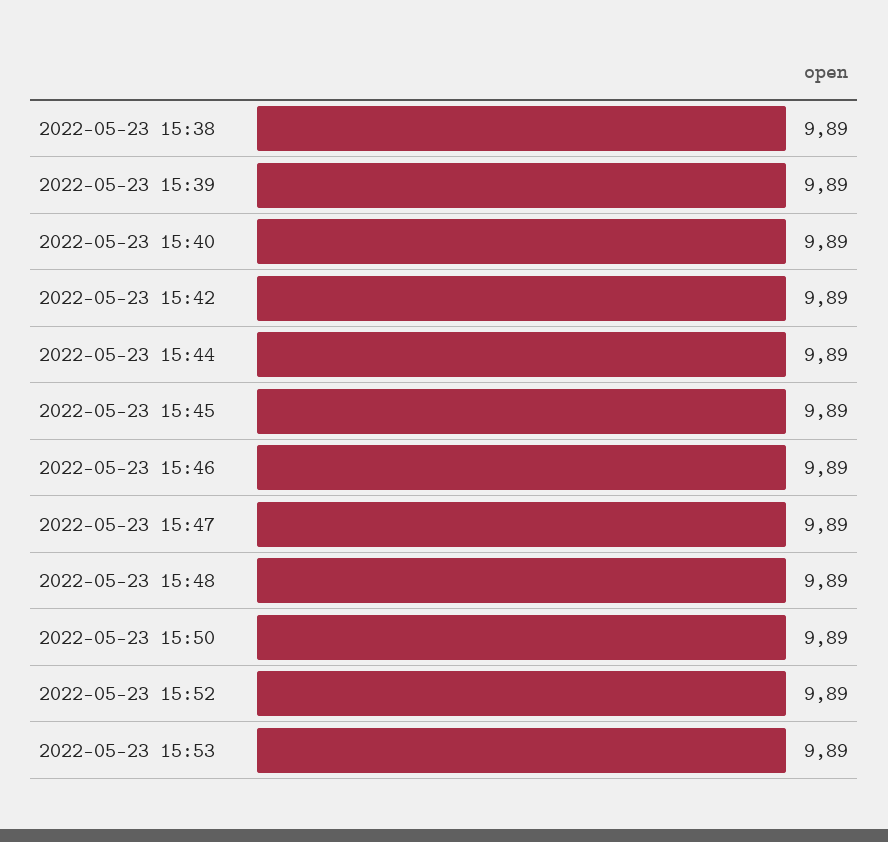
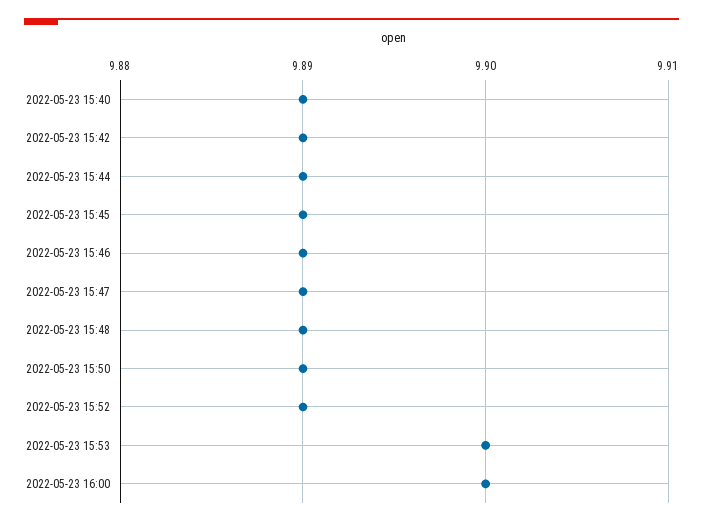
2022-05-23 15:38: 9.89 -> none
2022-05-23 15:39: 9.89 -> none
2022-05-23 15:53: 9.89 -> 9.9
2022-05-23 16:00: none -> 9.9

